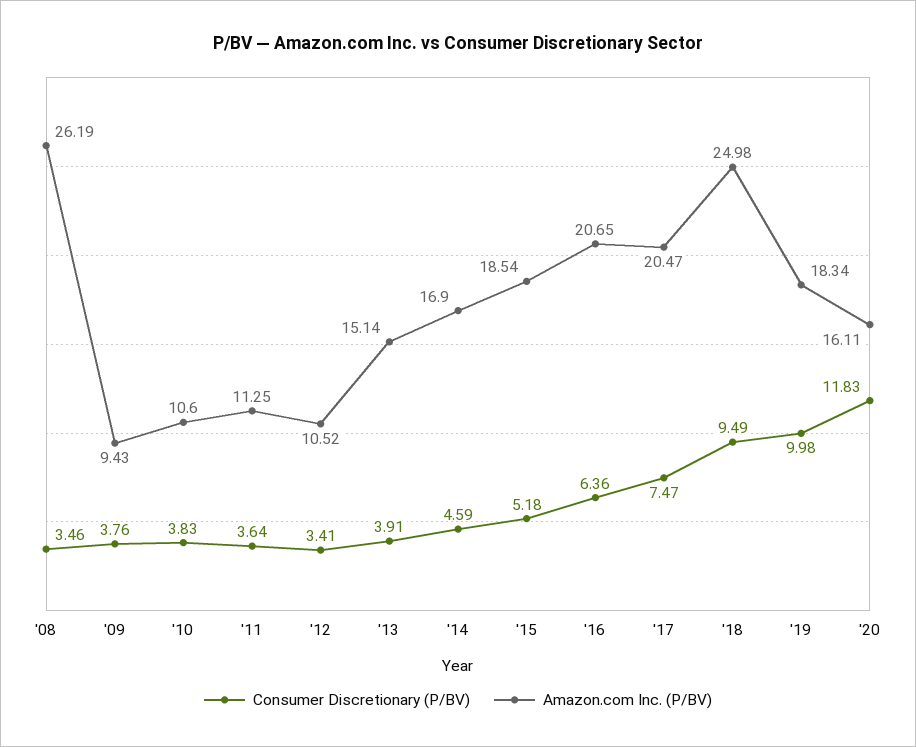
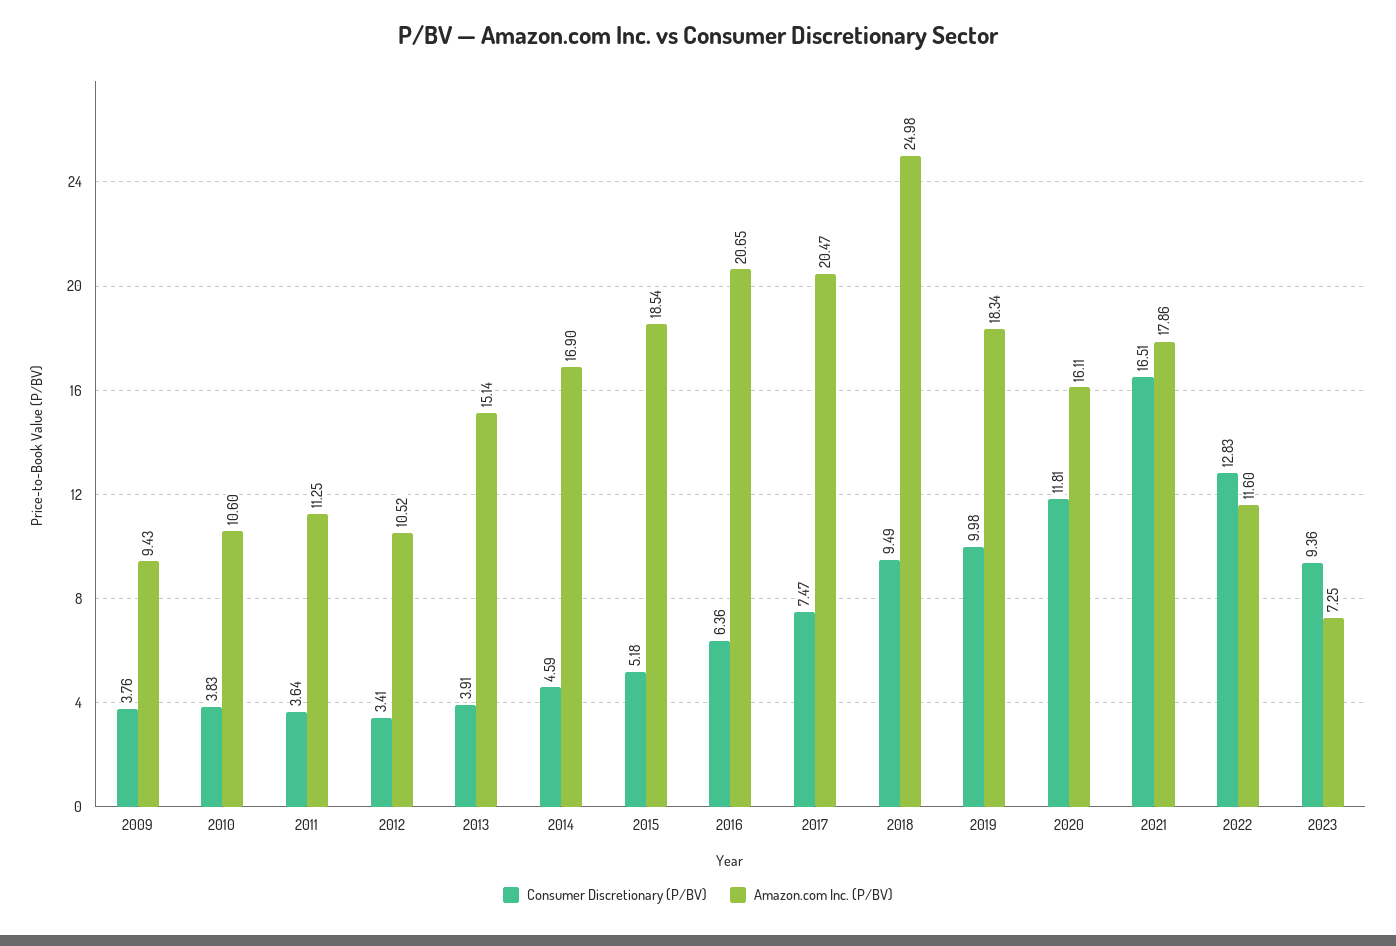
Consumer Discretionary (P/BV), '08: 3.46 -> none
Amazon.com Inc. (P/BV), '08: 26.19 -> none
Consumer Discretionary (P/BV), '20: 11.83 -> 11.81
Consumer Discretionary (P/BV), 2021: none -> 16.51
Amazon.com Inc. (P/BV), 2021: none -> 17.86
Consumer Discretionary (P/BV), 2022: none -> 12.83
Amazon.com Inc. (P/BV), 2022: none -> 11.6
Consumer Discretionary (P/BV), 2023: none -> 9.36
Amazon.com Inc. (P/BV), 2023: none -> 7.25

